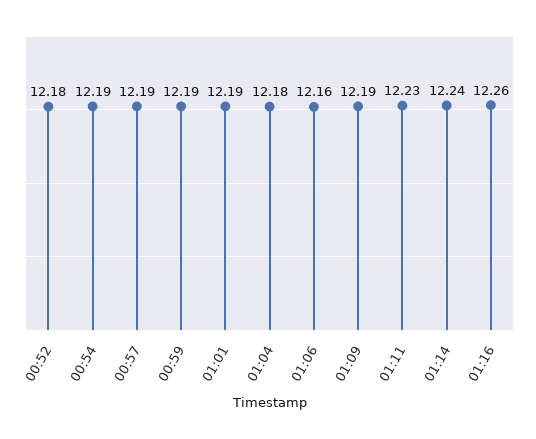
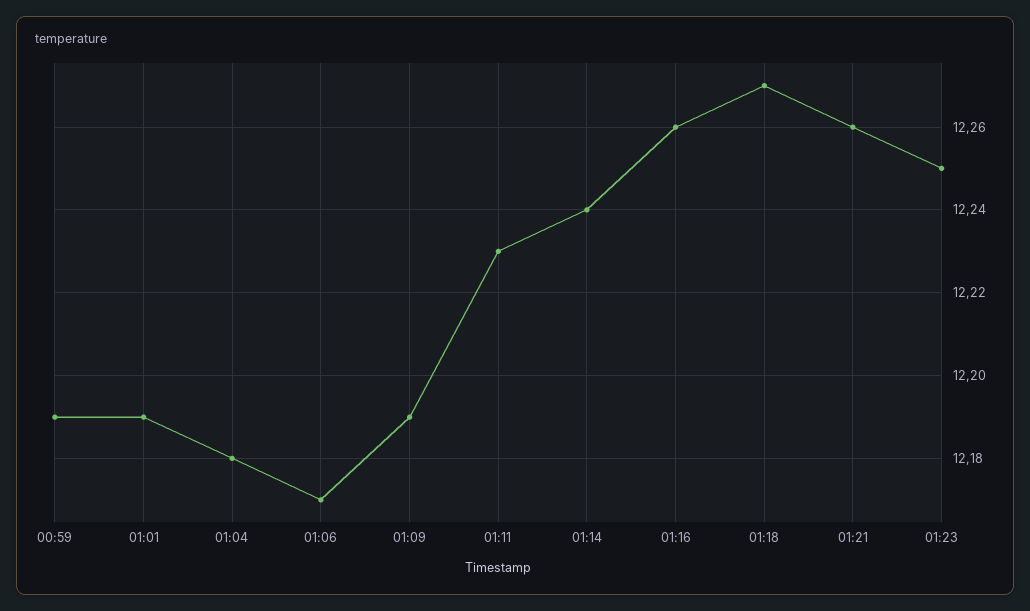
00:52: 12.18 -> none
00:54: 12.19 -> none
00:57: 12.19 -> none
01:06: 12.16 -> 12.17
01:18: none -> 12.27
01:21: none -> 12.26
01:23: none -> 12.25

